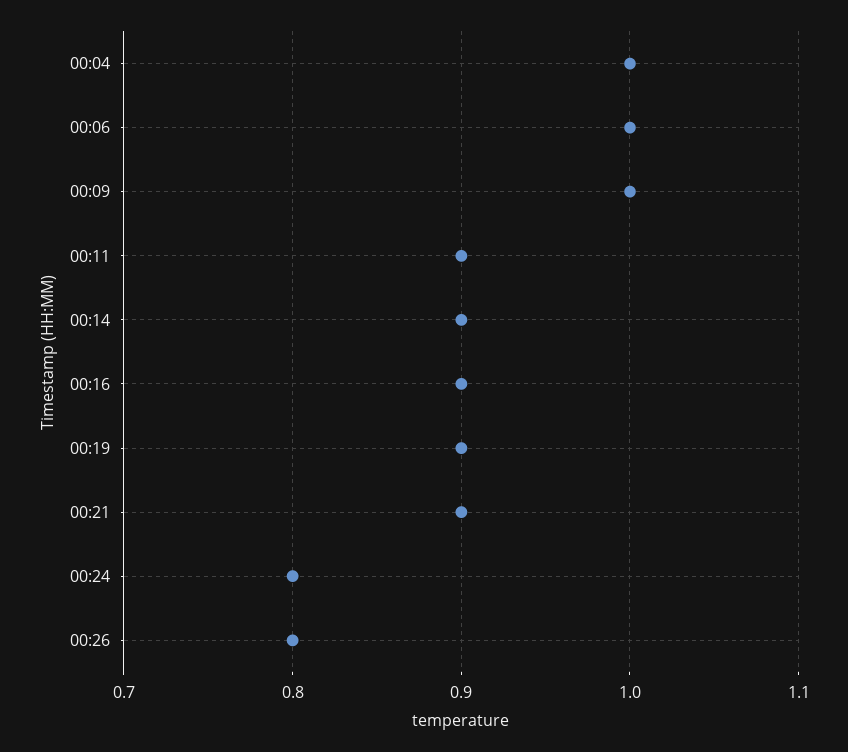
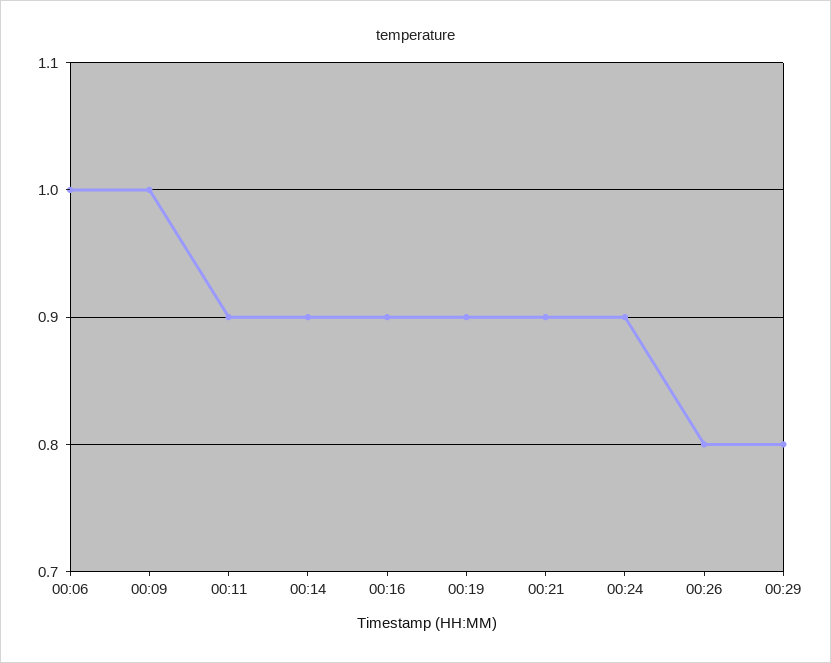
00:04: 1 -> none
00:24: 0.8 -> 0.9
00:29: none -> 0.8

